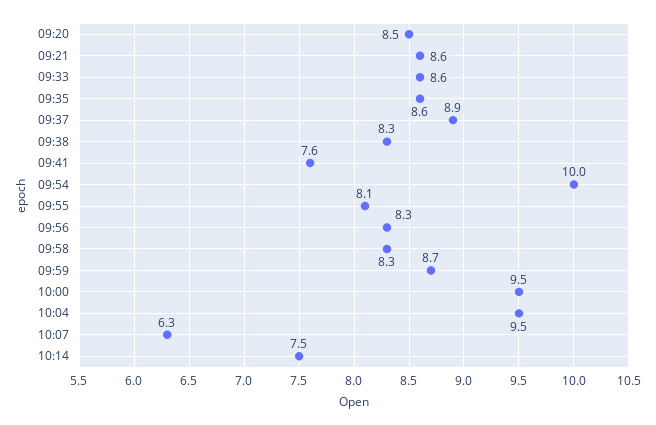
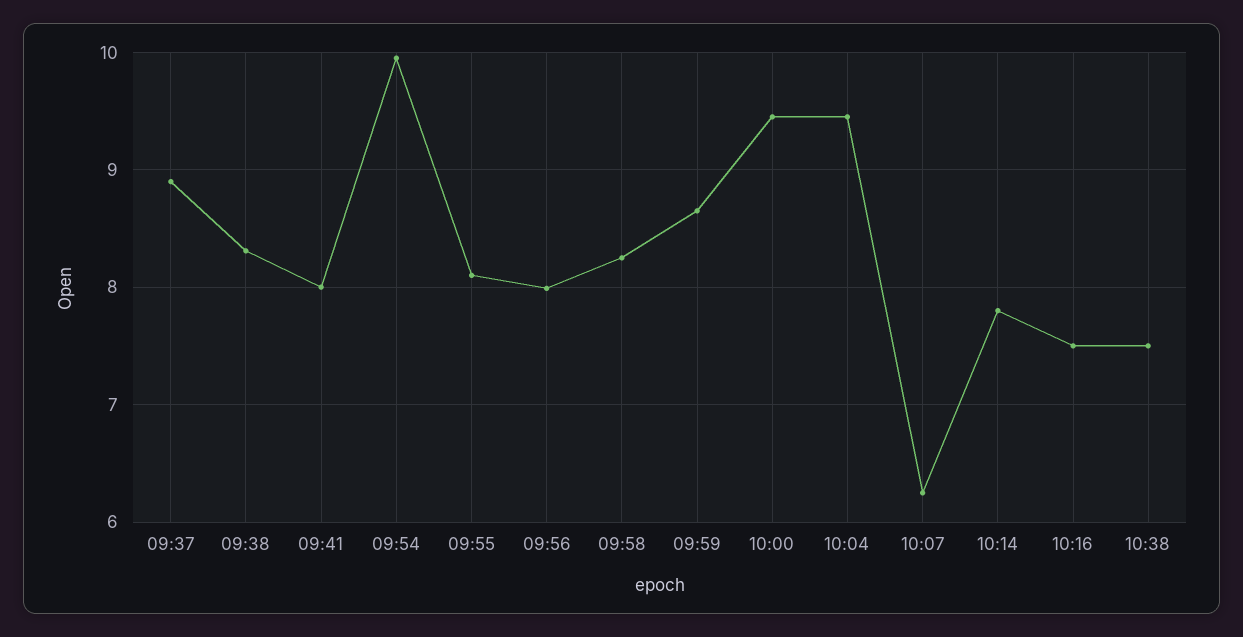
09:20: 8.5 -> none
09:21: 8.6 -> none
09:33: 8.6 -> none
09:35: 8.6 -> none
09:41: 7.6 -> 8
09:56: 8.3 -> 8
10:14: 7.5 -> 7.8
10:16: none -> 7.5
10:38: none -> 7.5

